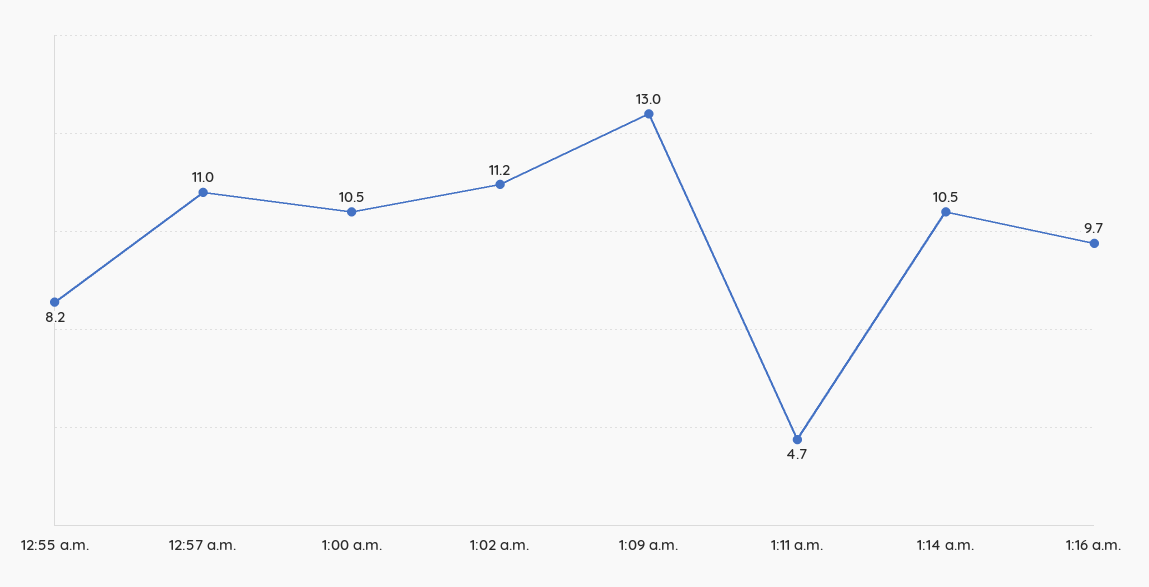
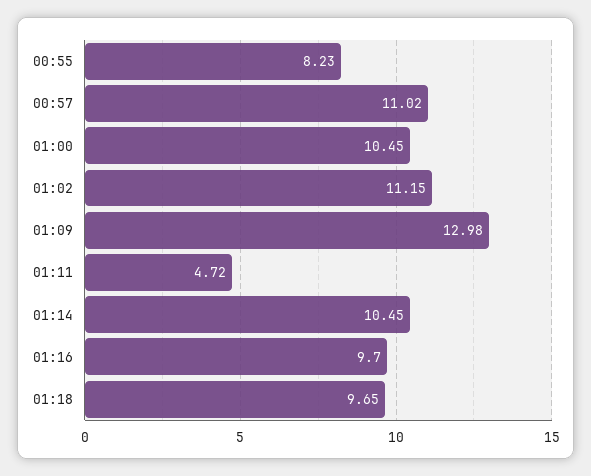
01:18: none -> 9.65

